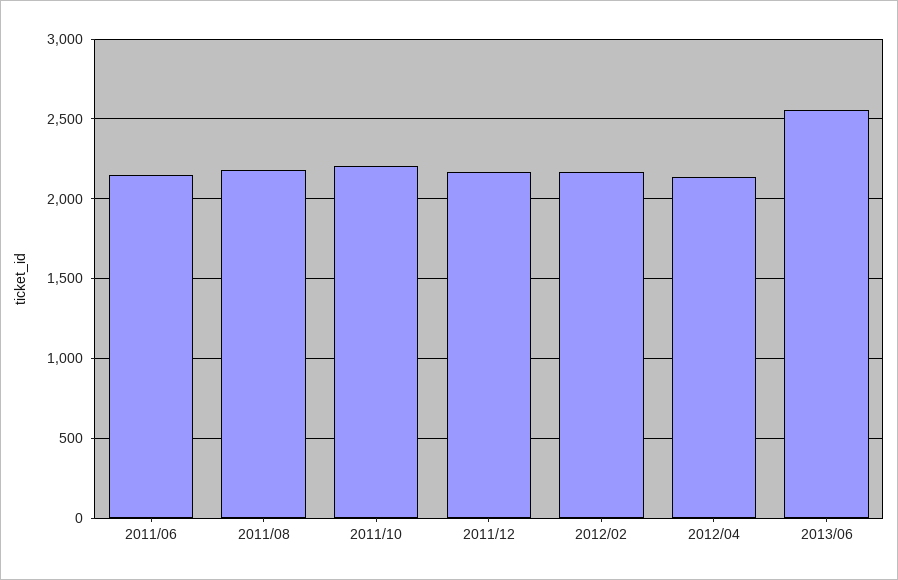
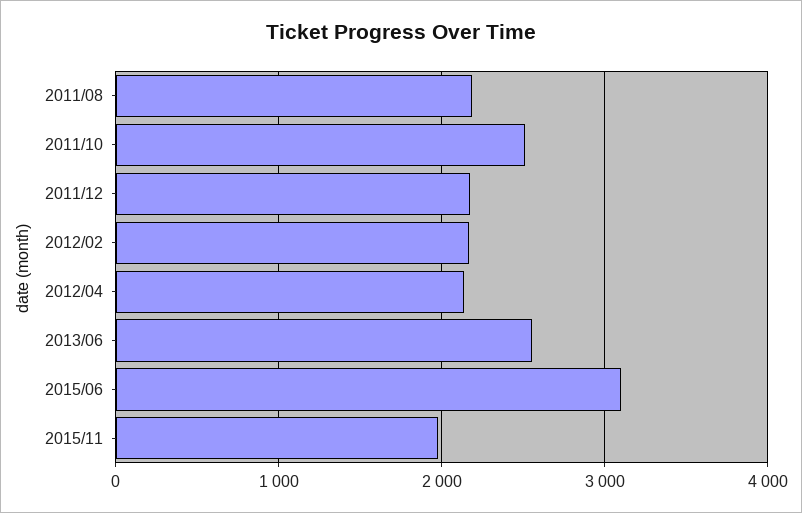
2011/06: 2150 -> none
2011/10: 2200 -> 2500
2015/06: none -> 3100
2015/11: none -> 2000

